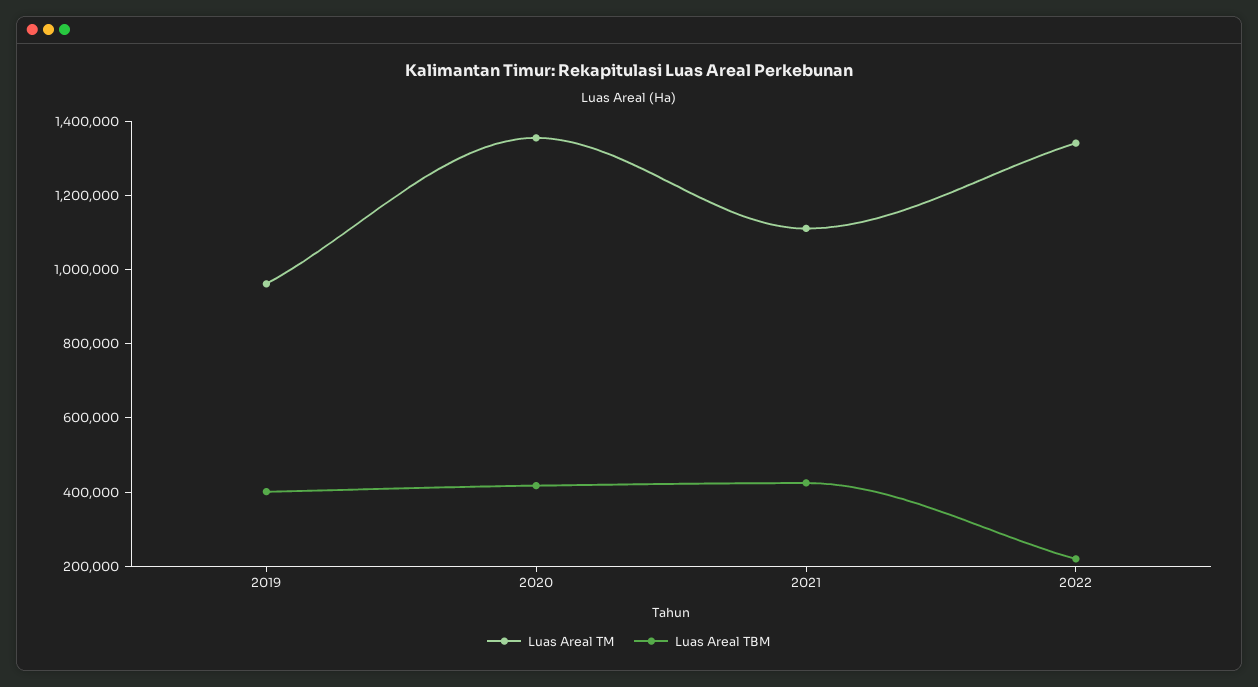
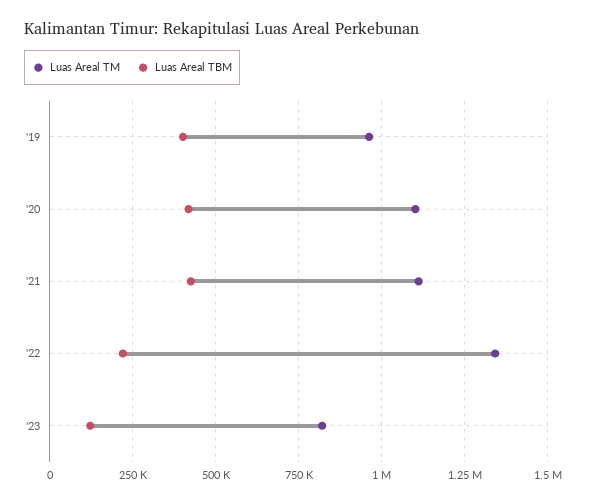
Luas Areal TM, 2020: 1350000 -> 1100000
Luas Areal TM, '23: none -> 825000
Luas Areal TBM, '23: none -> 125000

